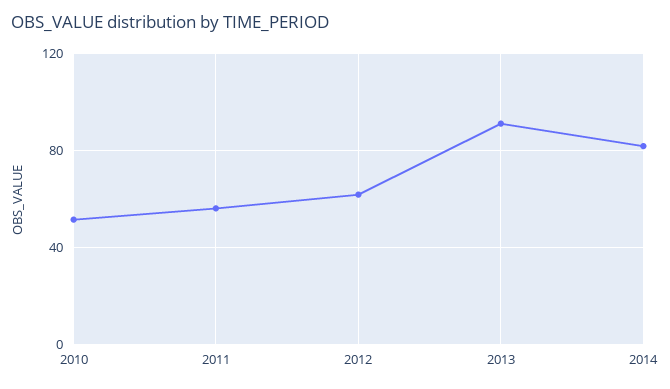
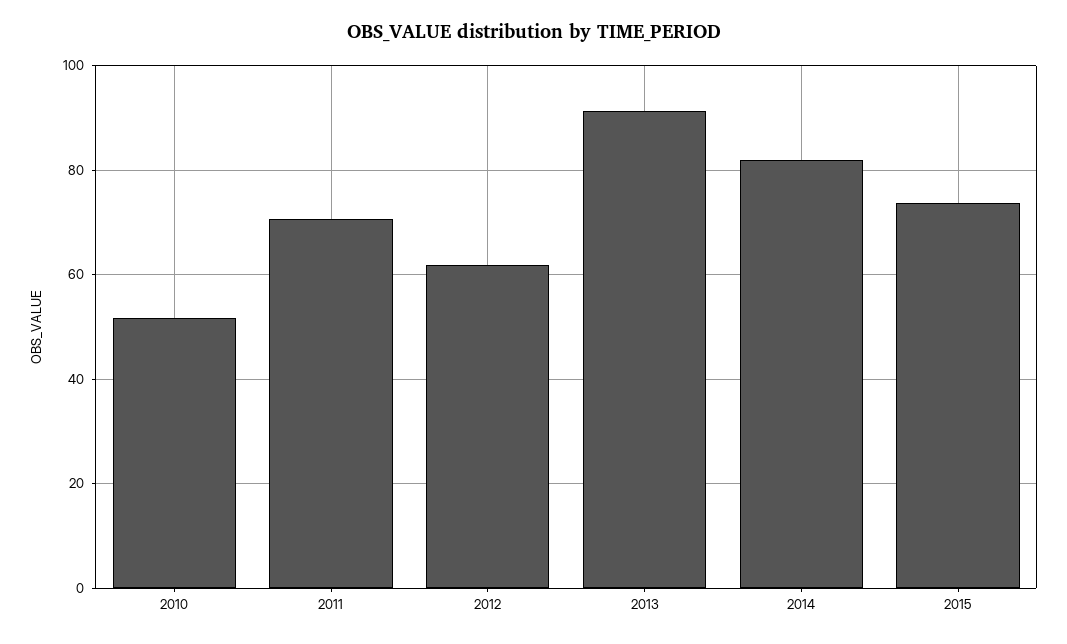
2011: 55 -> 70
2015: none -> 74

